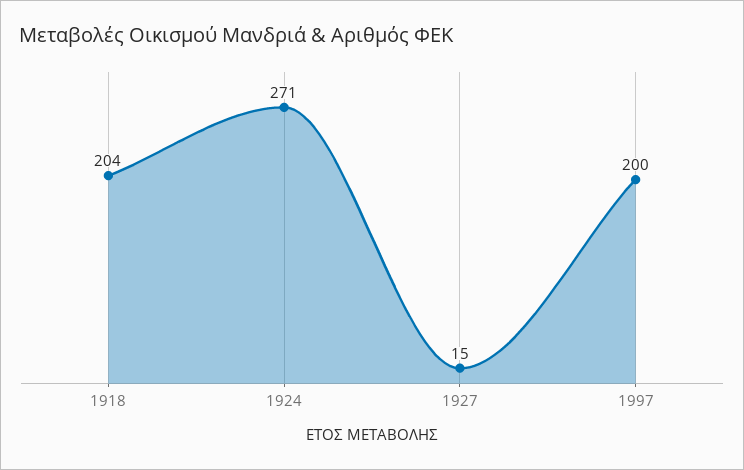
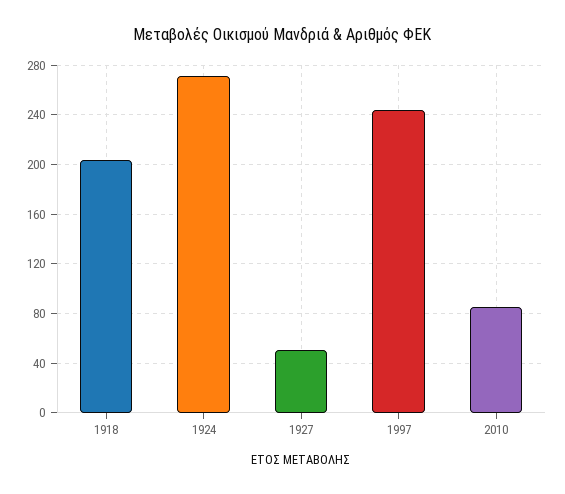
1927: 15 -> 50
1997: 200 -> 245
2010: none -> 85

